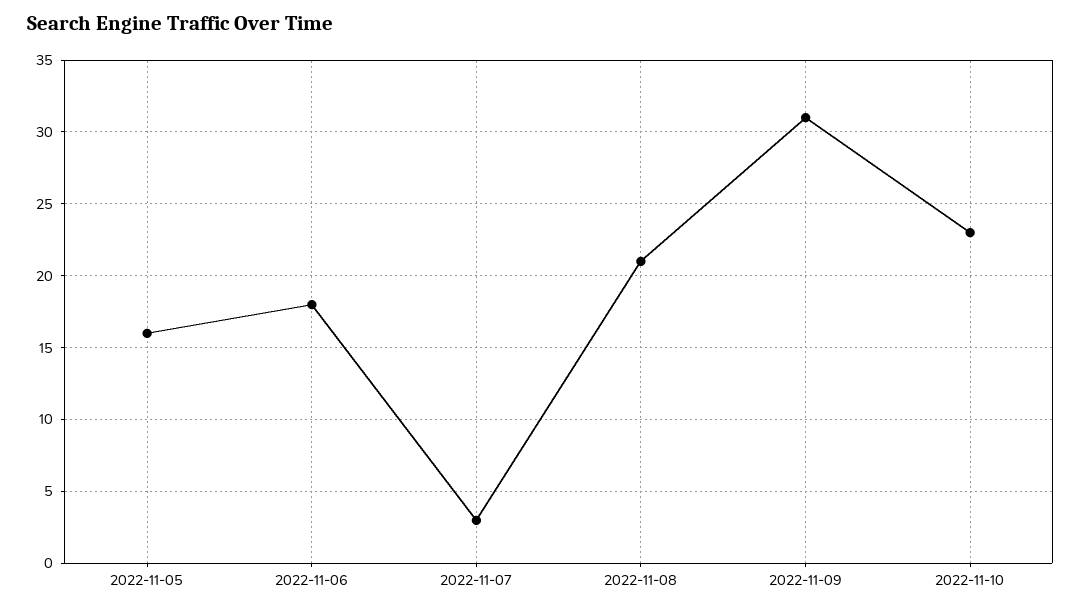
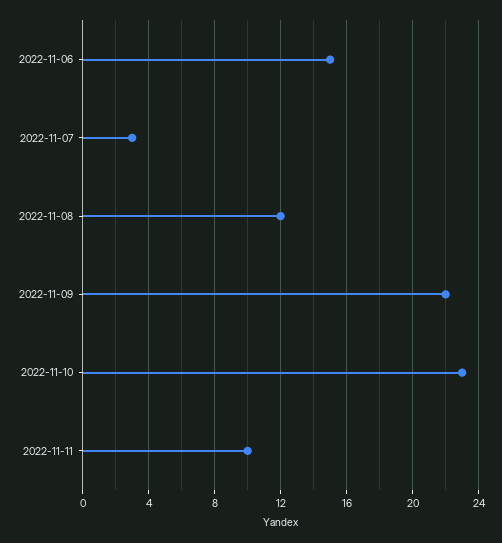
2022-11-05: 16 -> none
2022-11-06: 18 -> 15
2022-11-08: 21 -> 12
2022-11-09: 31 -> 22
2022-11-11: none -> 10

